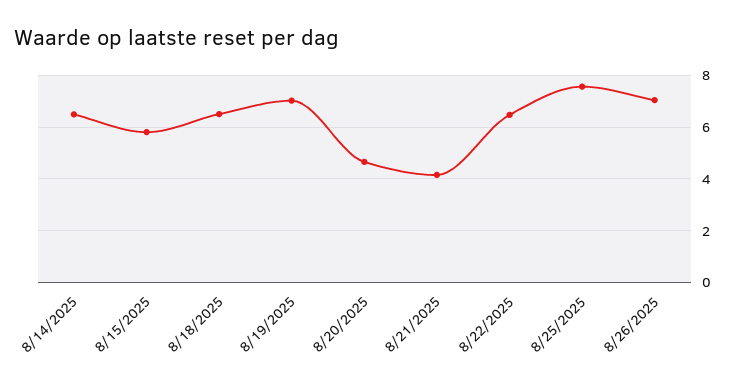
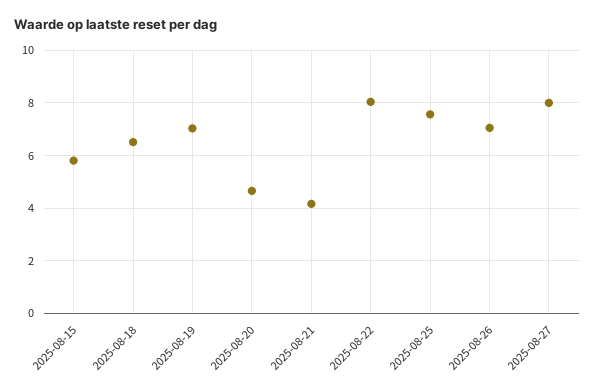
8/14/2025: 6.5 -> none
8/22/2025: 6.5 -> 8
2025-08-27: none -> 8

